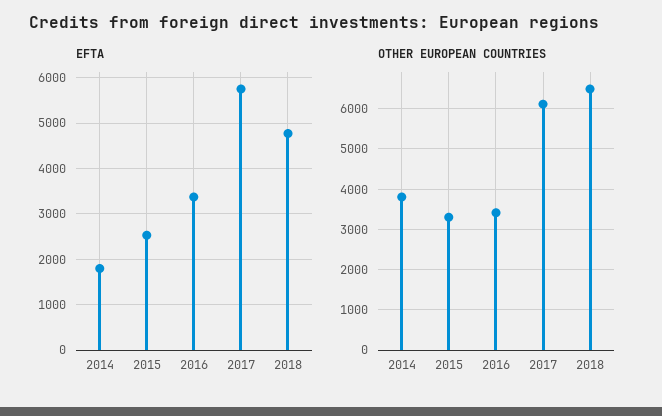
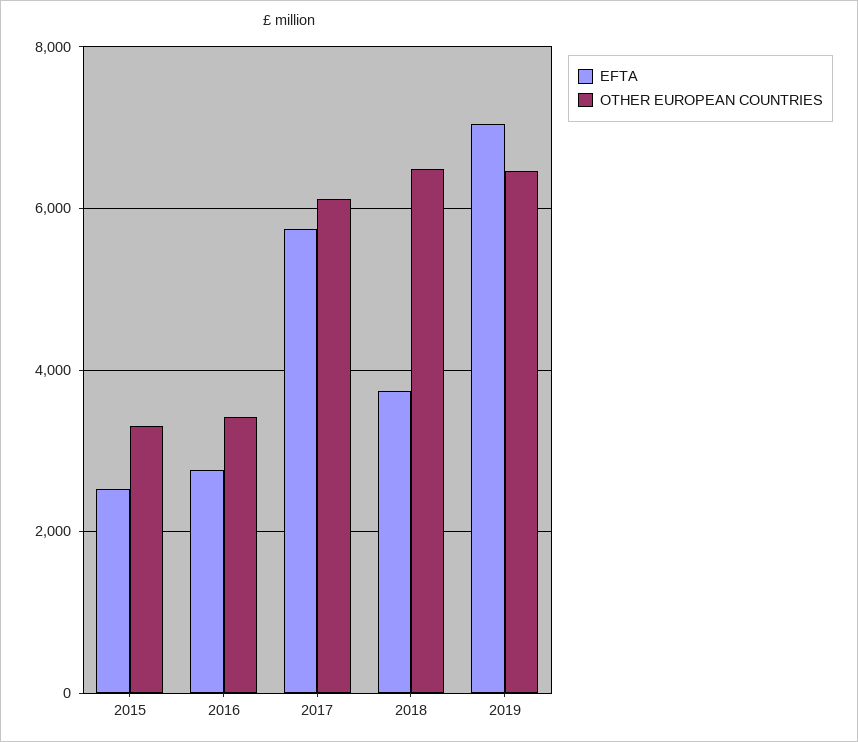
EFTA, 2014: 1800 -> none
EFTA, 2016: 3400 -> 2800
EFTA, 2018: 4800 -> 3800
OTHER EUROPEAN COUNTRIES, 2014: 3800 -> none
EFTA, 2019: none -> 7000
OTHER EUROPEAN COUNTRIES, 2019: none -> 6400

